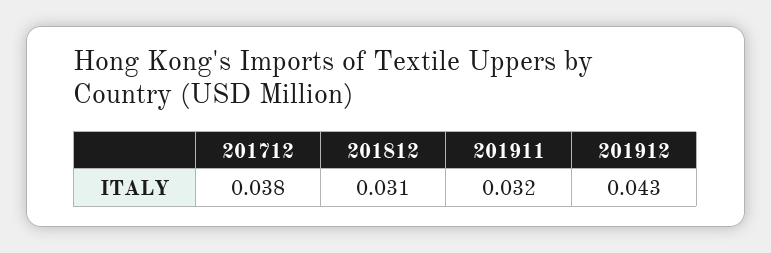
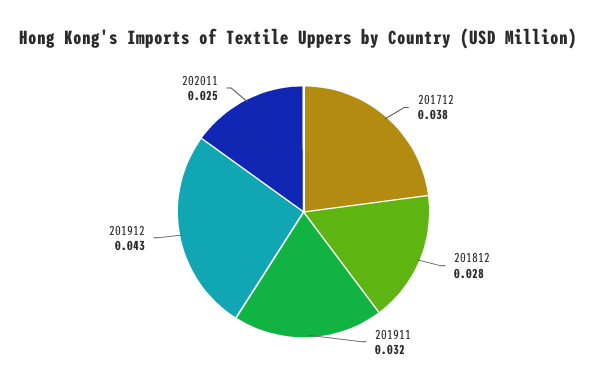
201812: 0.031 -> 0.028
202011: none -> 0.025

